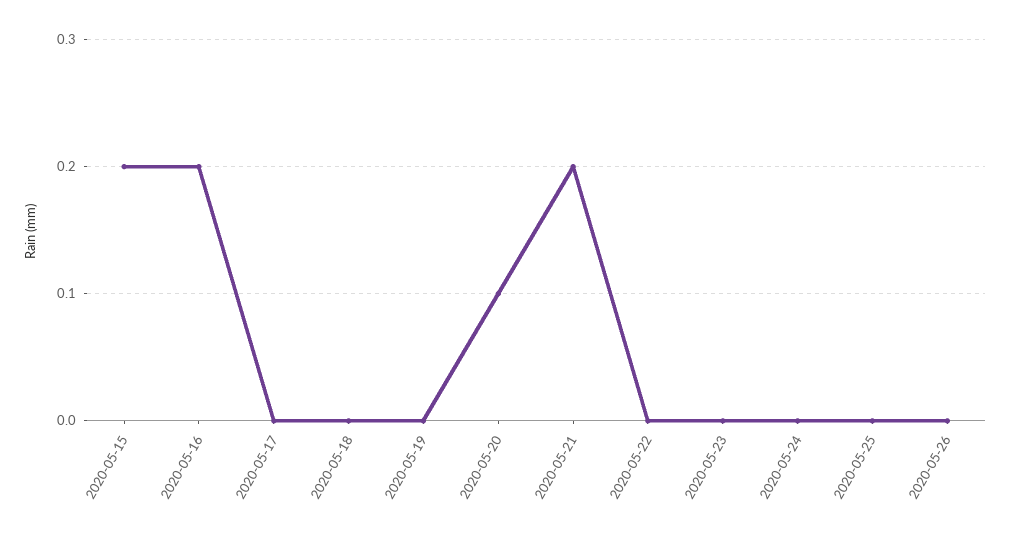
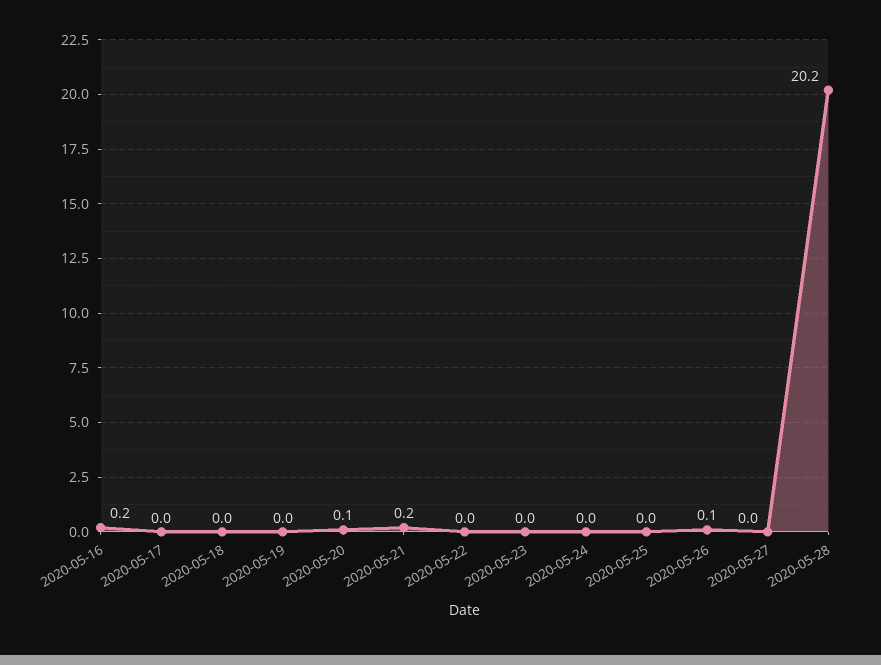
2020-05-15: 0.2 -> none
2020-05-26: 0 -> 0.1
2020-05-27: none -> 0
2020-05-28: none -> 20.2

